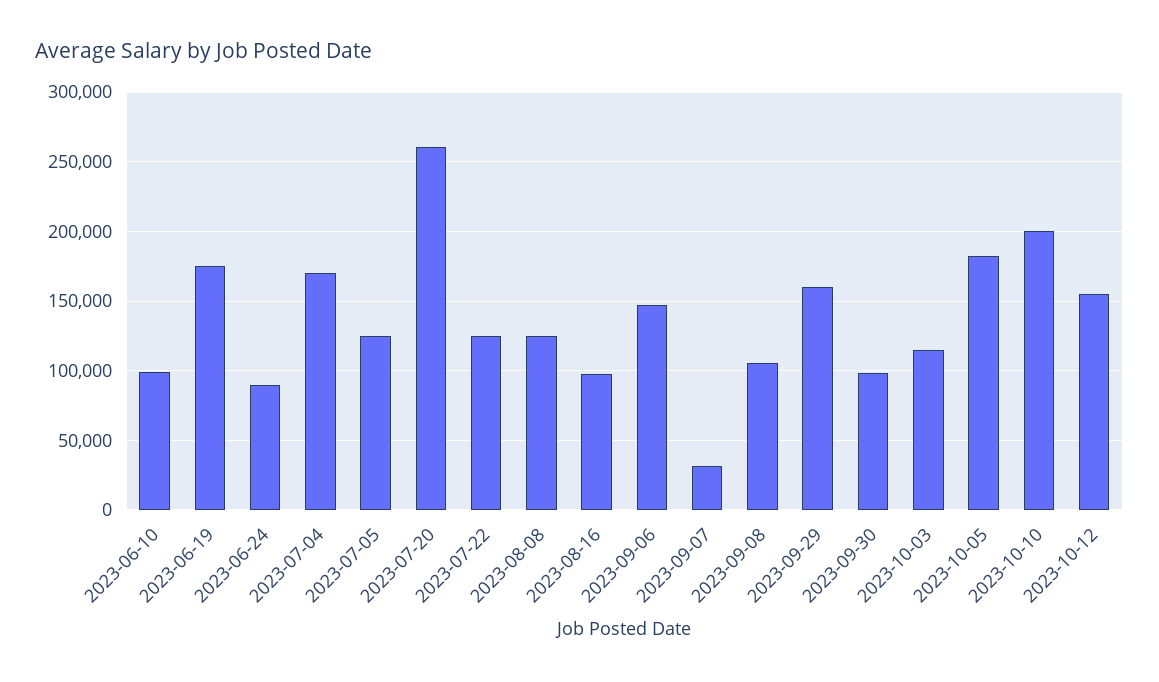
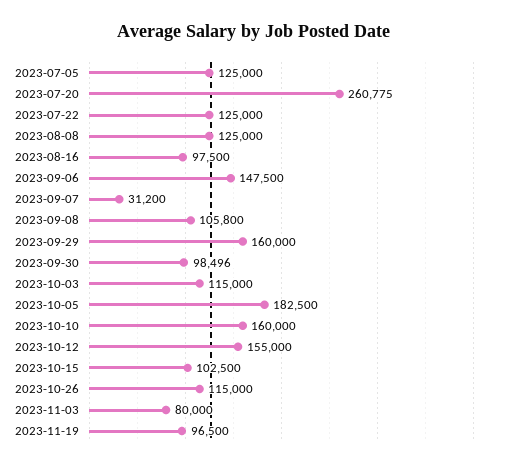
2023-06-10: 100000 -> none
2023-06-19: 175000 -> none
2023-06-24: 90000 -> none
2023-07-04: 170000 -> none
2023-10-10: 200000 -> 160000
2023-10-15: none -> 102500
2023-10-26: none -> 115000
2023-11-03: none -> 80000
2023-11-19: none -> 96500

